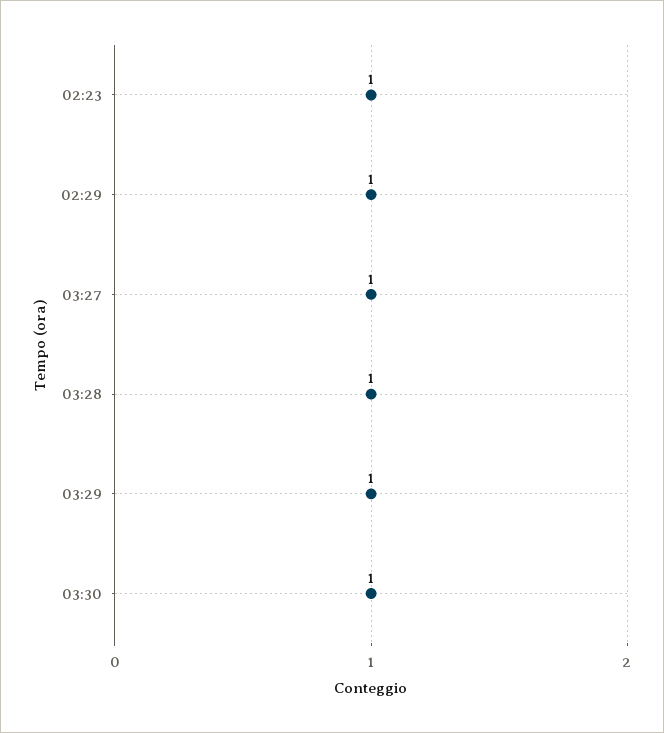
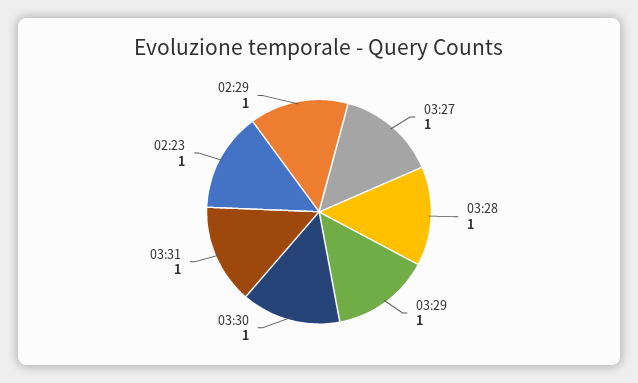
03:31: none -> 1

